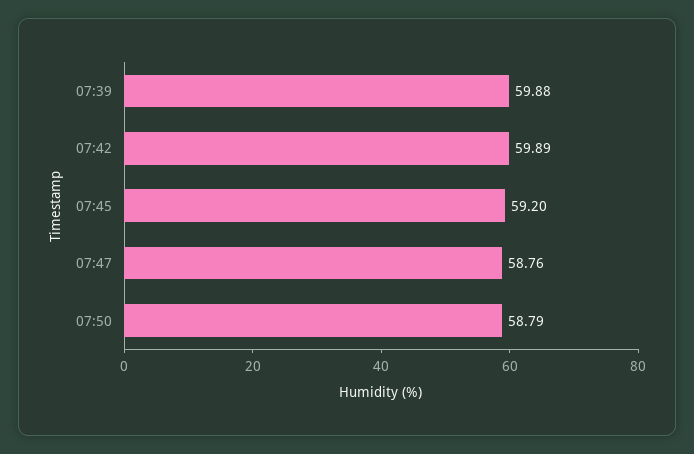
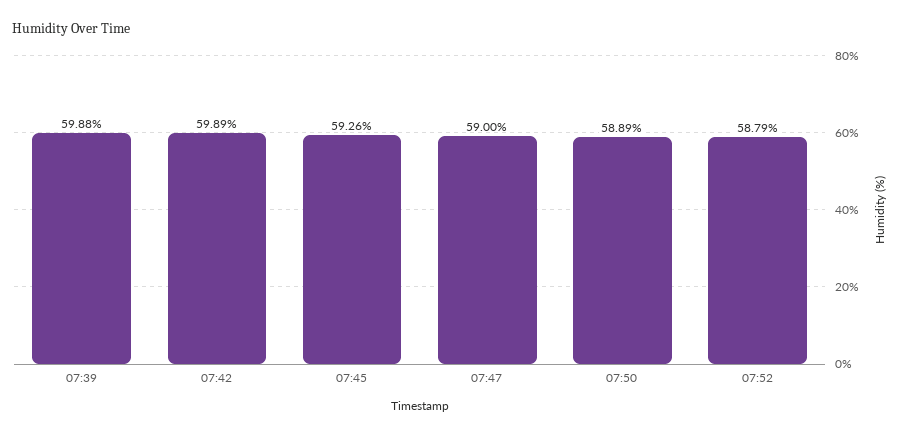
07:45: 59.2 -> 59.26
07:47: 58.76 -> 59
07:50: 58.79 -> 58.89
07:52: none -> 58.79

